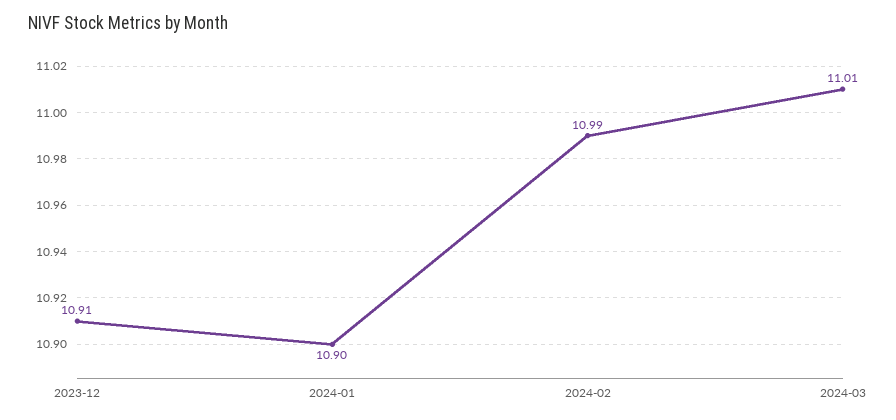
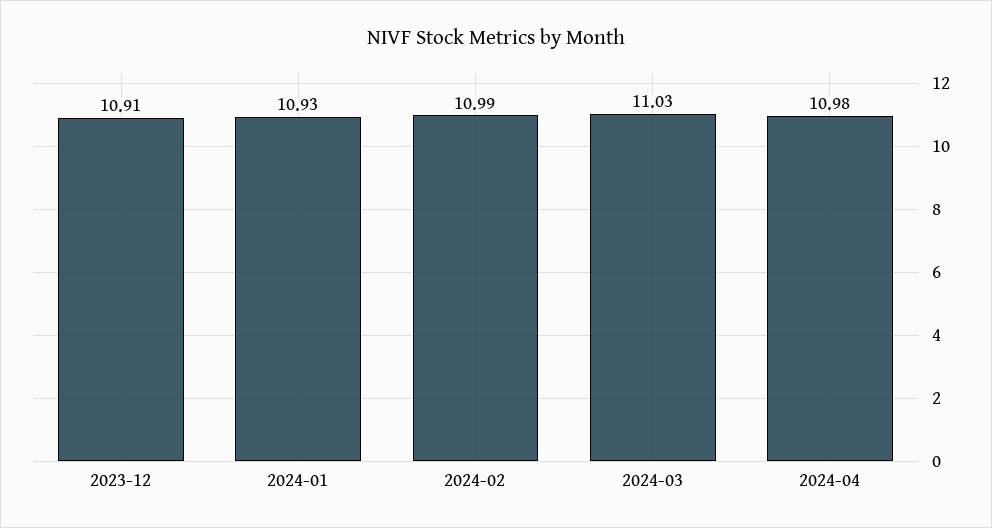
2024-01: 10.9 -> 10.93
2024-03: 11.01 -> 11.03
2024-04: none -> 10.98

